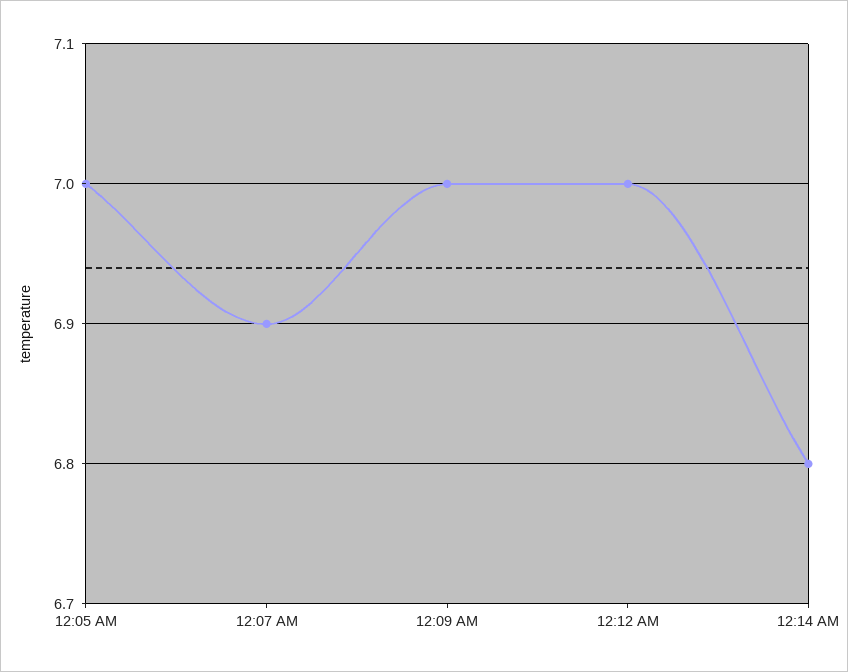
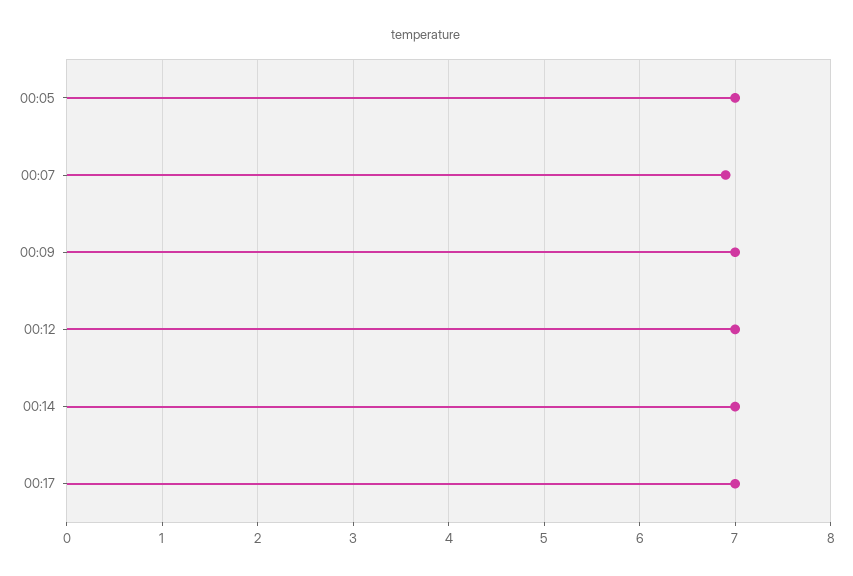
12:14 AM: 6.8 -> 7
00:17: none -> 7

